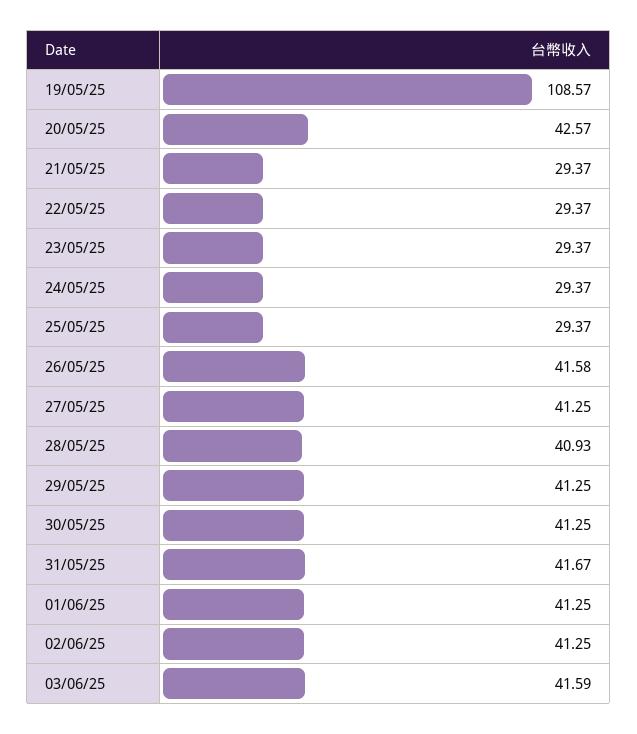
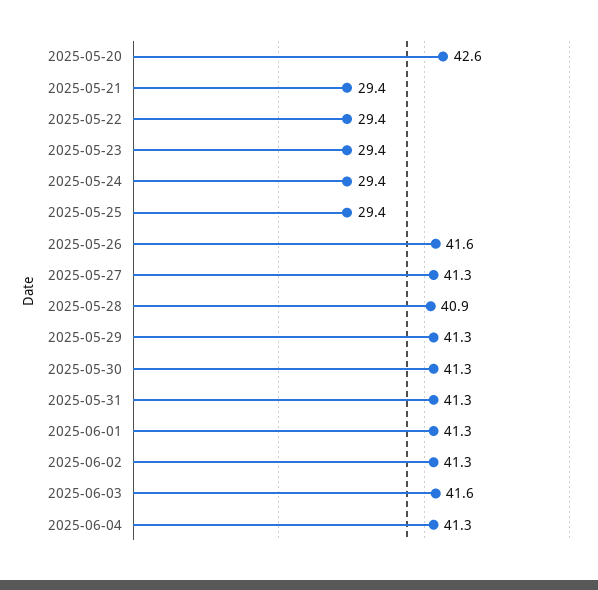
19/05/25: 108.57 -> none
31/05/25: 41.67 -> 41.3
2025-06-04: none -> 41.3

